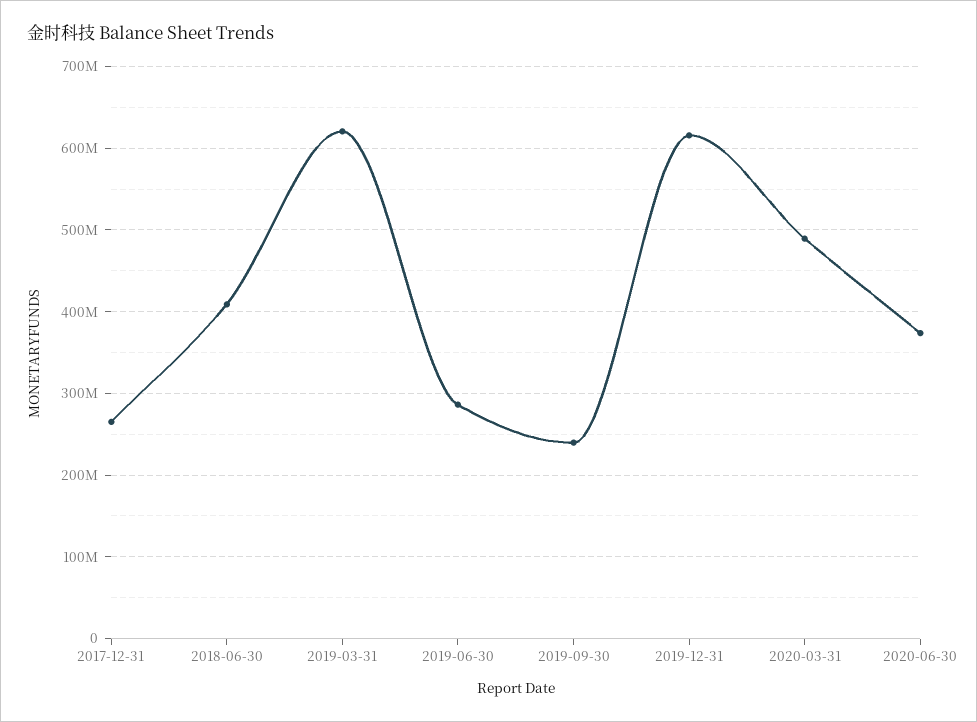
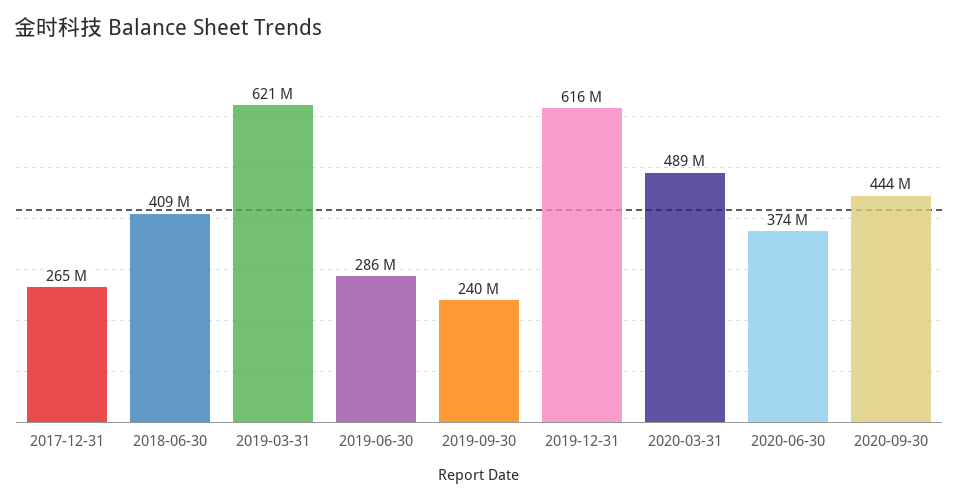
2020-09-30: none -> 444000000

